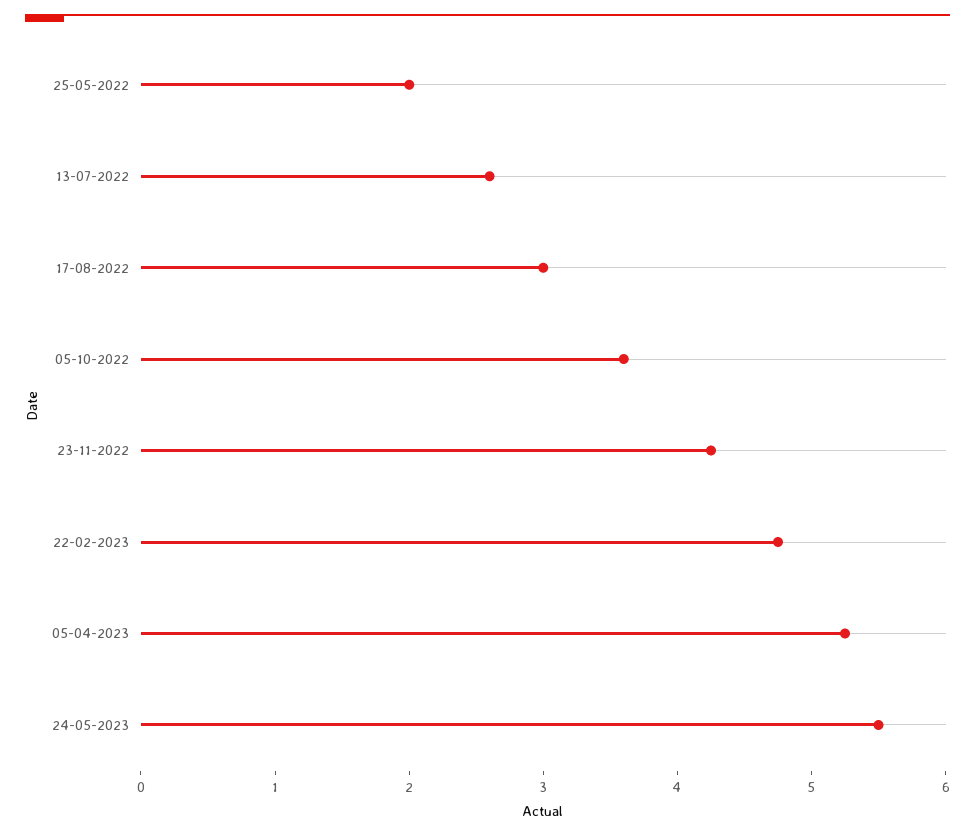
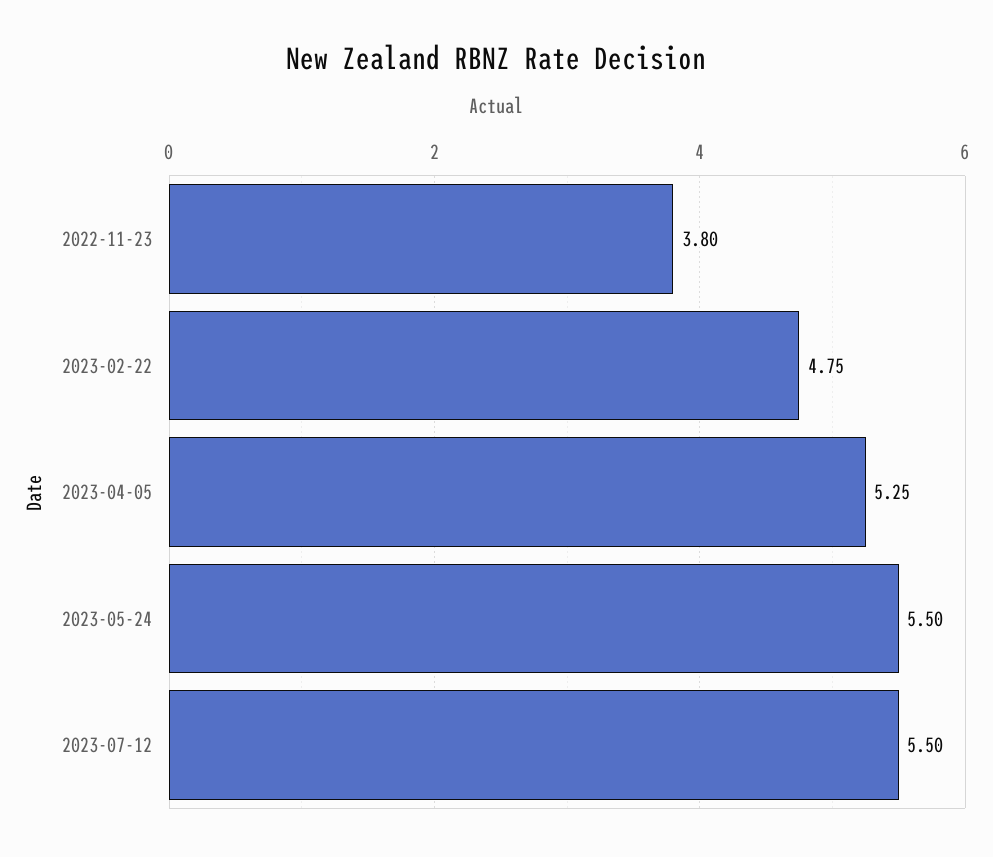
25-05-2022: 2 -> none
13-07-2022: 2.6 -> none
17-08-2022: 3 -> none
05-10-2022: 3.6 -> none
23-11-2022: 4.2 -> 3.8
2023-07-12: none -> 5.5

